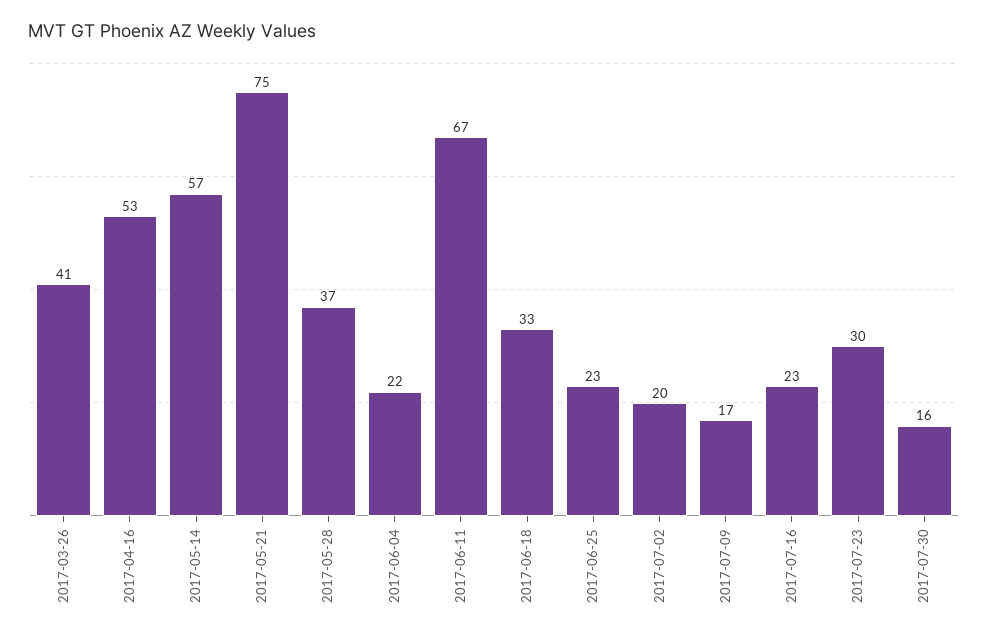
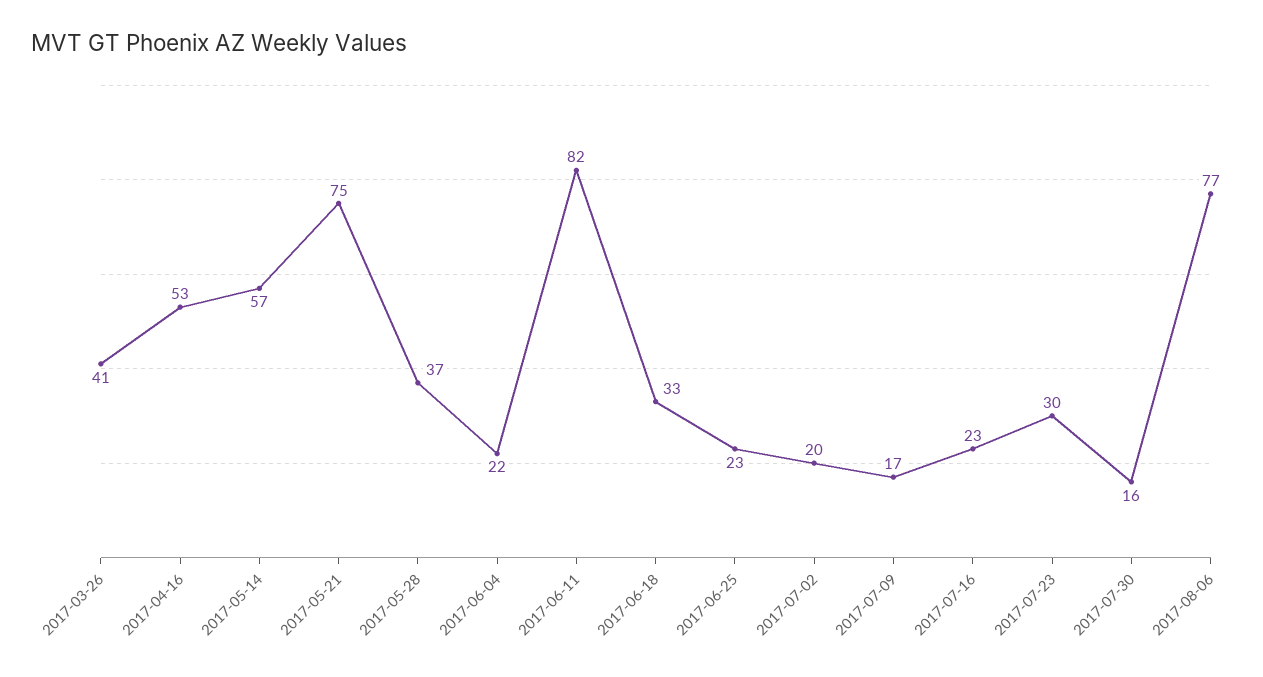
2017-06-11: 67 -> 82
2017-08-06: none -> 77

